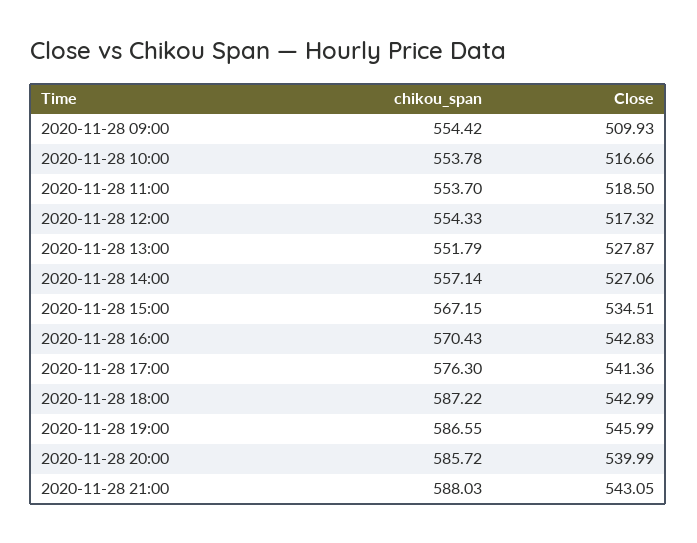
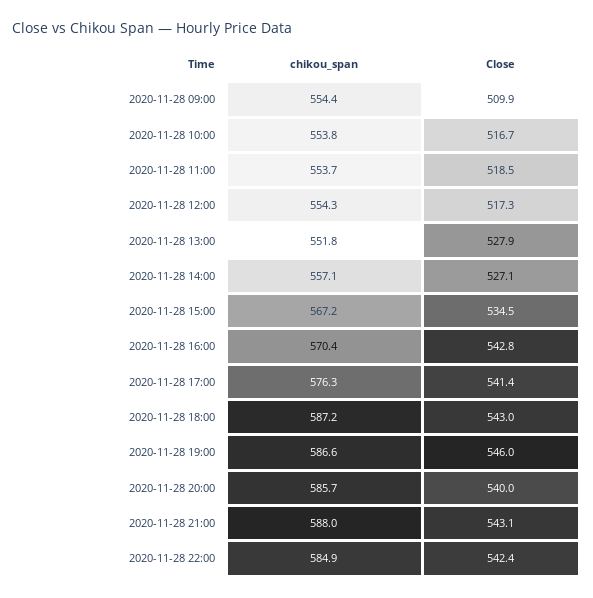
chikou_span, 2020-11-28 22:00: none -> 584.9
Close, 2020-11-28 22:00: none -> 542.4

